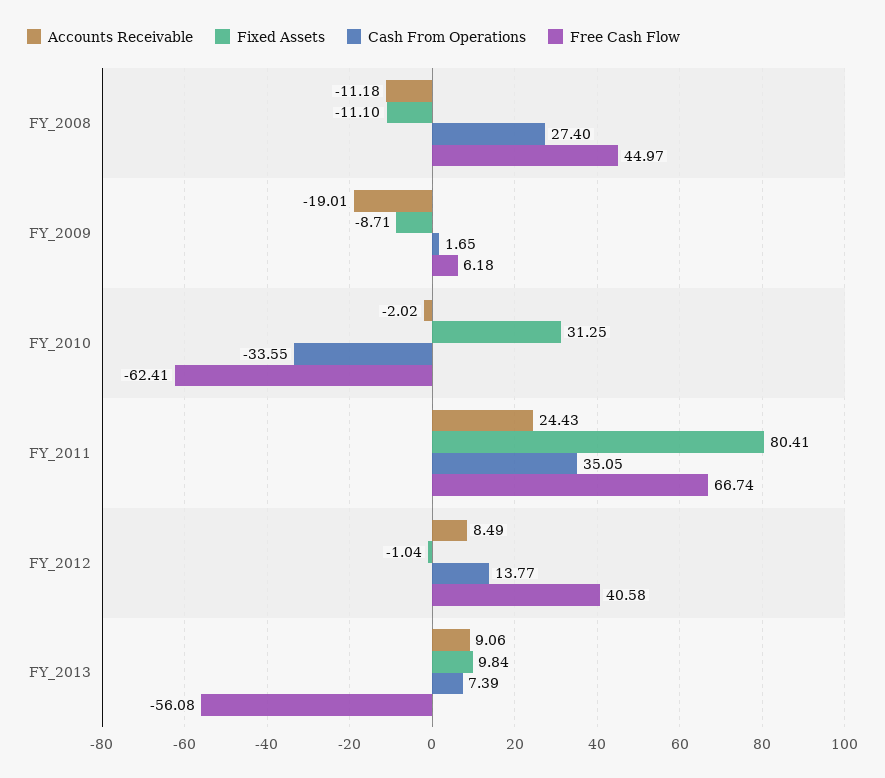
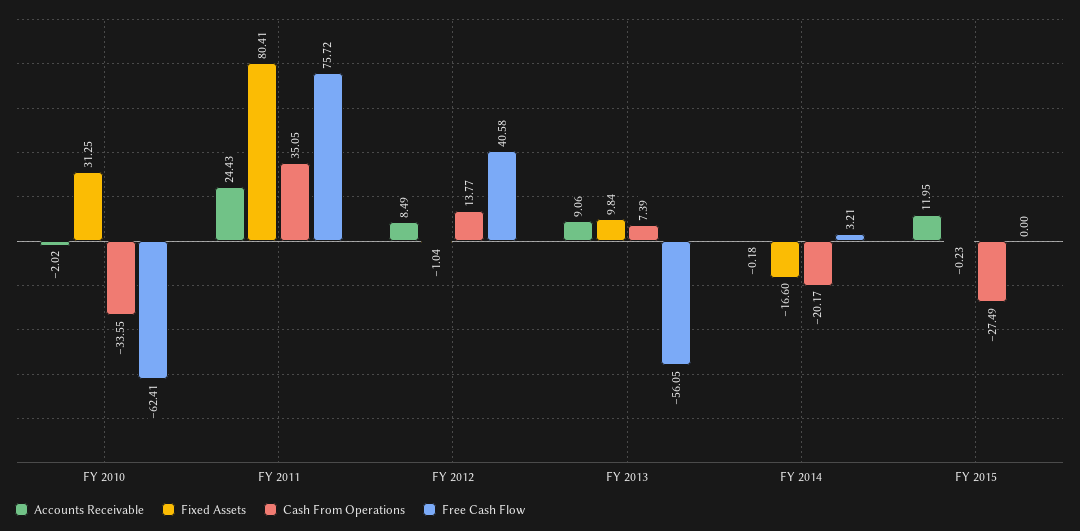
Accounts Receivable, FY_2008: -11.18 -> none
Fixed Assets, FY_2008: -11.1 -> none
Cash From Operations, FY_2008: 27.4 -> none
Free Cash Flow, FY_2008: 44.97 -> none
Accounts Receivable, FY_2009: -19.01 -> none
Fixed Assets, FY_2009: -8.71 -> none
Cash From Operations, FY_2009: 1.65 -> none
Free Cash Flow, FY_2009: 6.18 -> none
Free Cash Flow, FY_2011: 66.74 -> 75.72
Free Cash Flow, FY_2013: -56.08 -> -56.05
Accounts Receivable, FY 2014: none -> -0.18
Fixed Assets, FY 2014: none -> -16.6
Cash From Operations, FY 2014: none -> -20.17
Free Cash Flow, FY 2014: none -> 3.21
Accounts Receivable, FY 2015: none -> 11.95
Fixed Assets, FY 2015: none -> -0.23
Cash From Operations, FY 2015: none -> -27.49
Free Cash Flow, FY 2015: none -> 0

